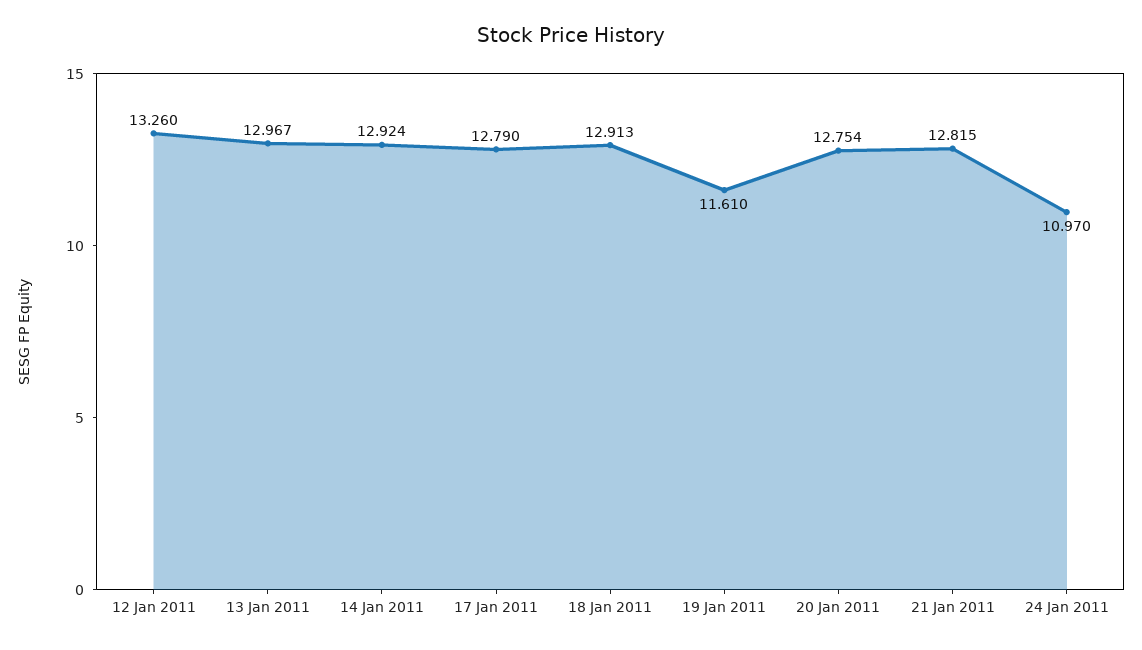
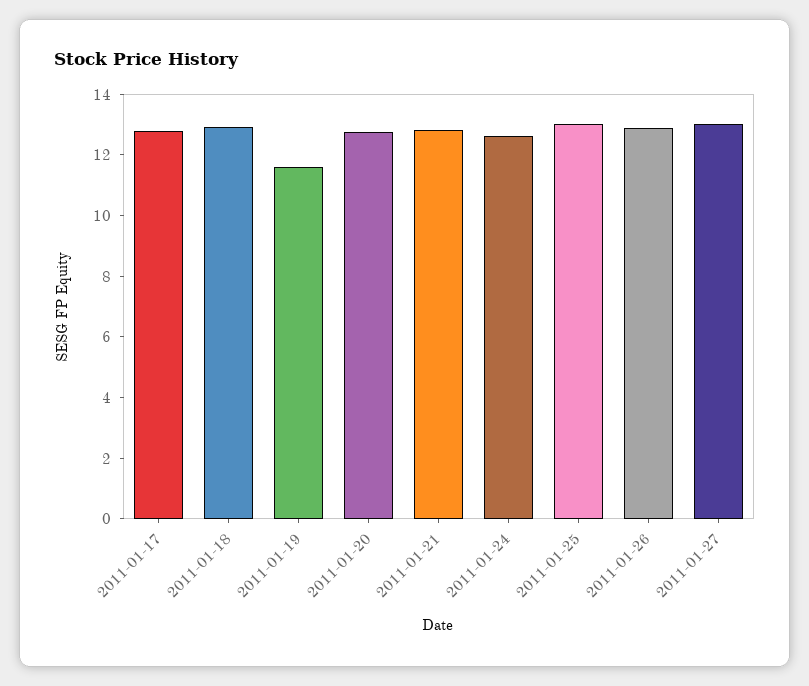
12 Jan 2011: 13.26 -> none
13 Jan 2011: 12.967 -> none
14 Jan 2011: 12.924 -> none
24 Jan 2011: 10.97 -> 12.5
2011-01-25: none -> 13
2011-01-26: none -> 13
2011-01-27: none -> 13

